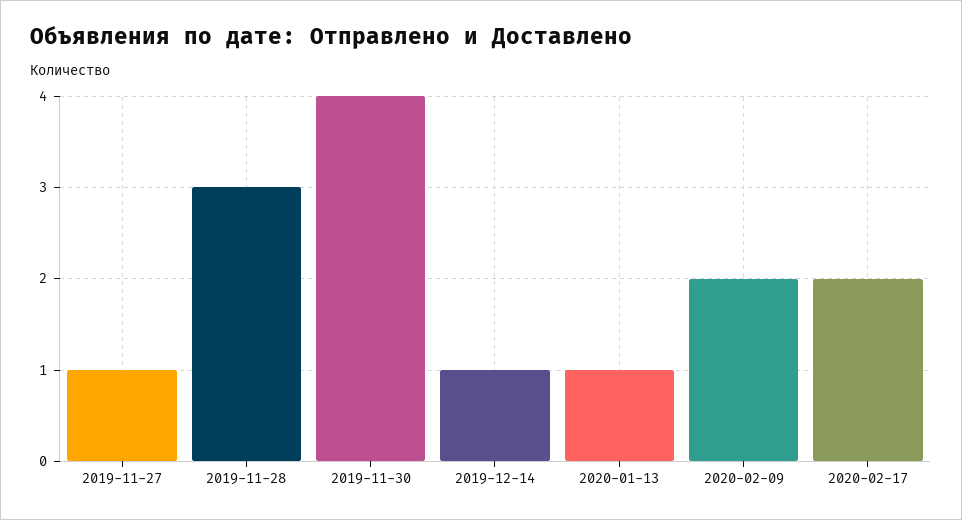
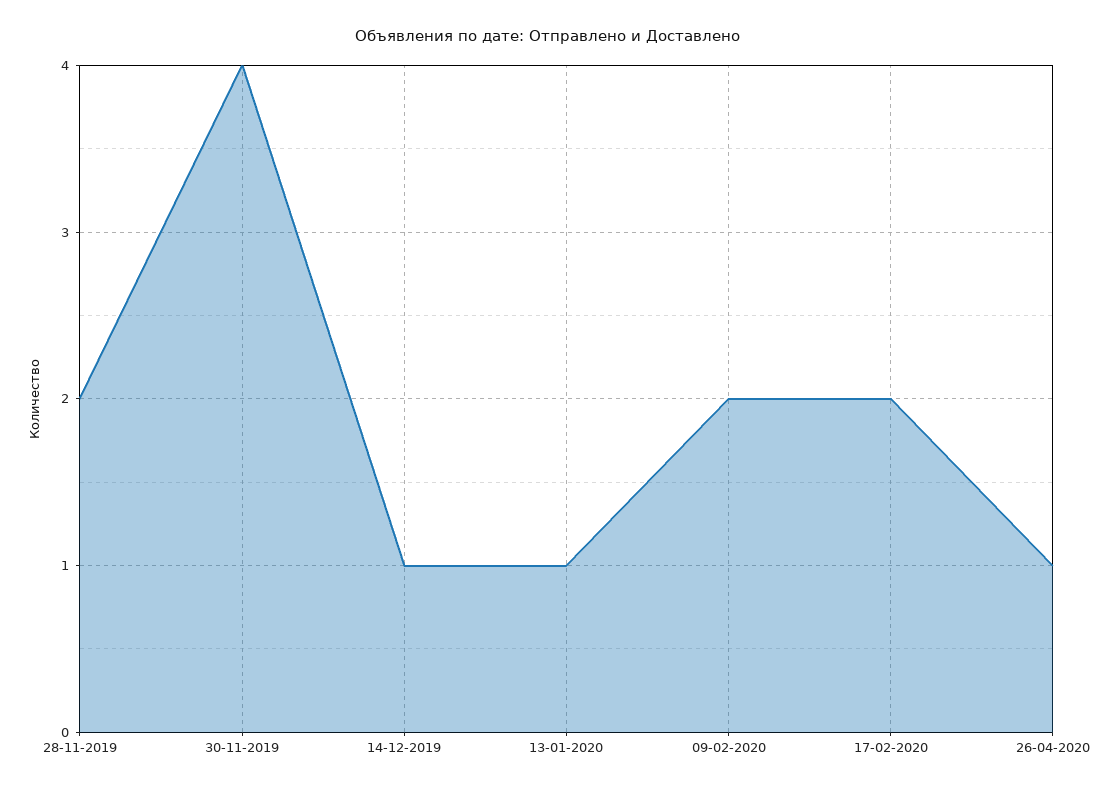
2019-11-27: 1 -> none
2019-11-28: 3 -> 2
26-04-2020: none -> 1

